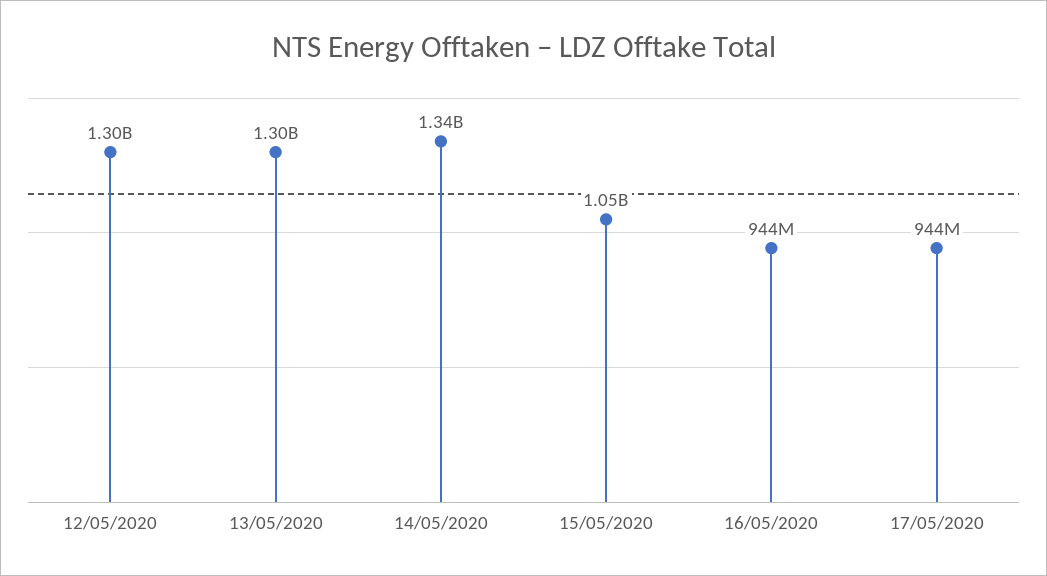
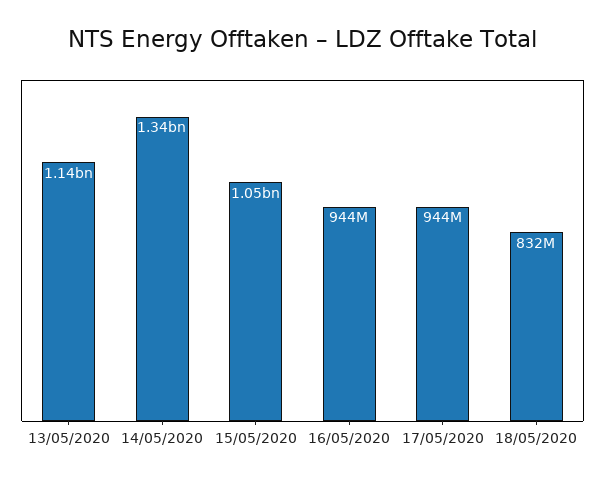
12/05/2020: 1300000000 -> none
13/05/2020: 1300000000 -> 1140000000
18/05/2020: none -> 832000000

